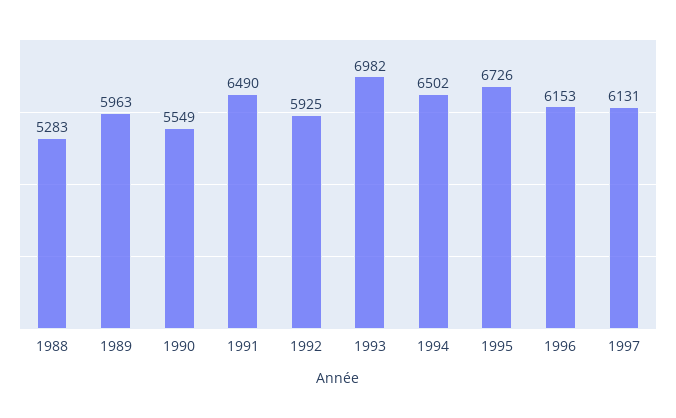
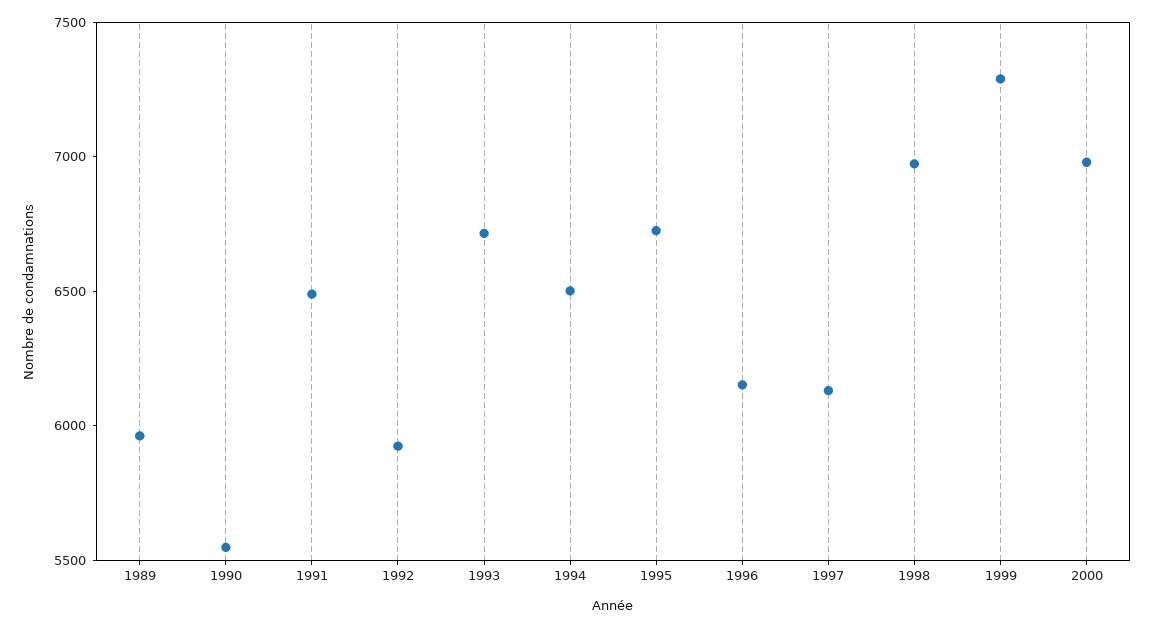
1988: 5283 -> none
1993: 6982 -> 6700
1998: none -> 7000
1999: none -> 7300
2000: none -> 7000

